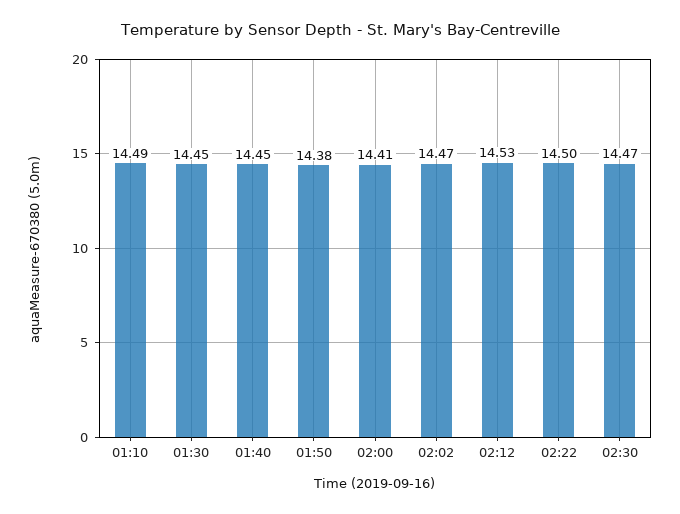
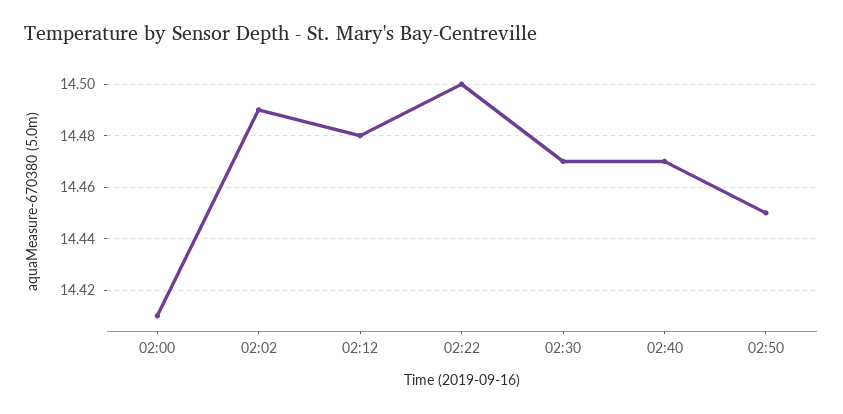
01:10: 14.49 -> none
01:30: 14.45 -> none
01:40: 14.45 -> none
01:50: 14.38 -> none
02:02: 14.47 -> 14.49
02:12: 14.53 -> 14.48
02:40: none -> 14.47
02:50: none -> 14.45

